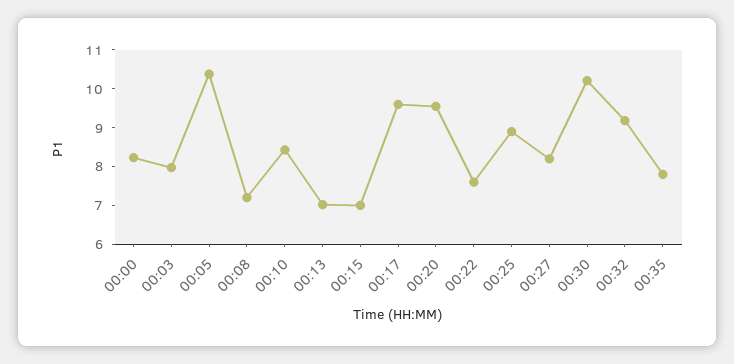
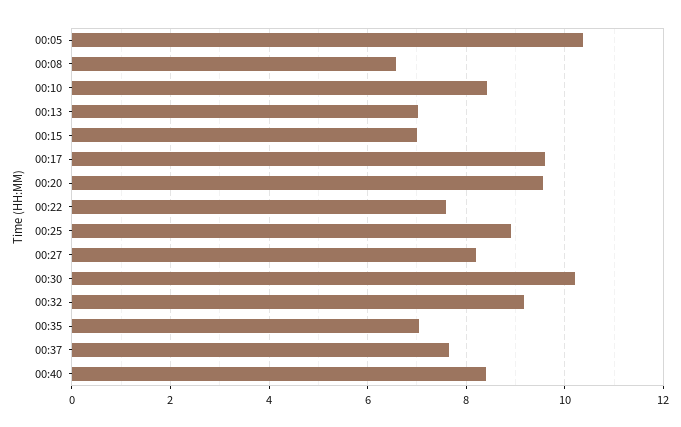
00:00: 8.25 -> none
00:03: 8 -> none
00:08: 7.25 -> 6.6
00:35: 7.75 -> 7
00:37: none -> 7.6
00:40: none -> 8.4

